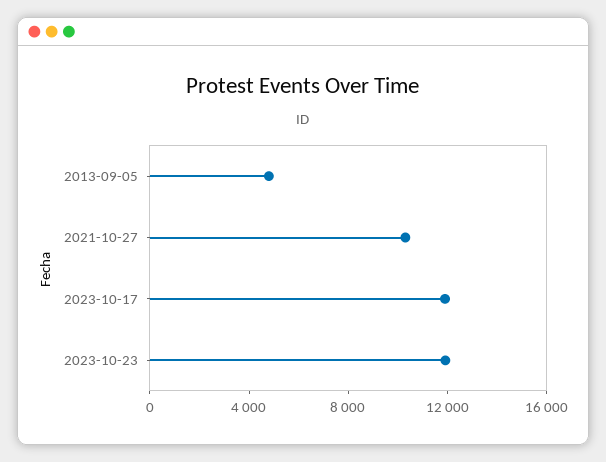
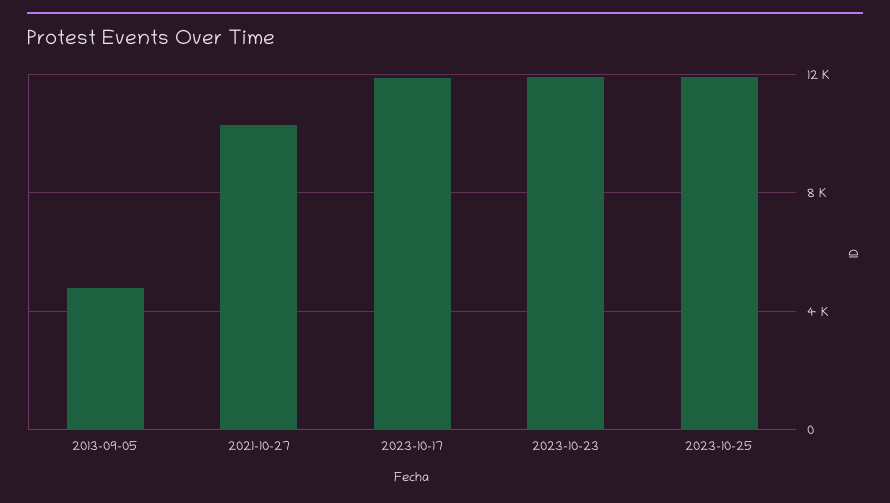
2023-10-25: none -> 12000

